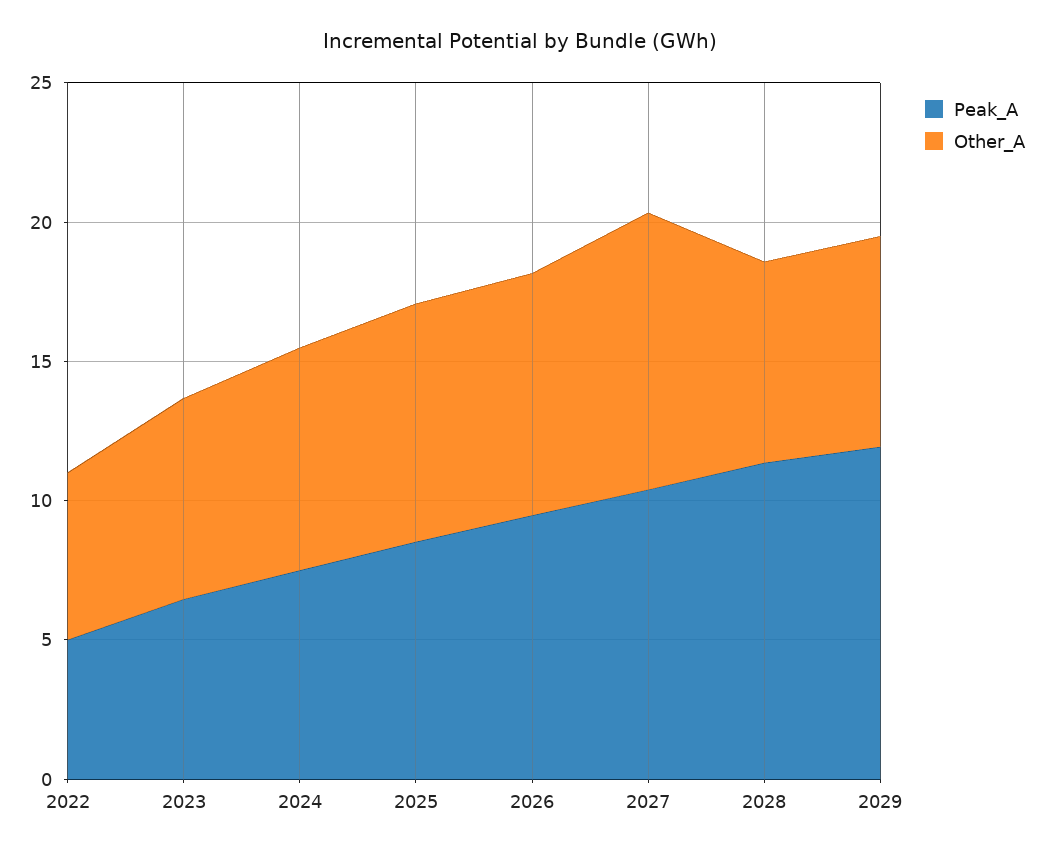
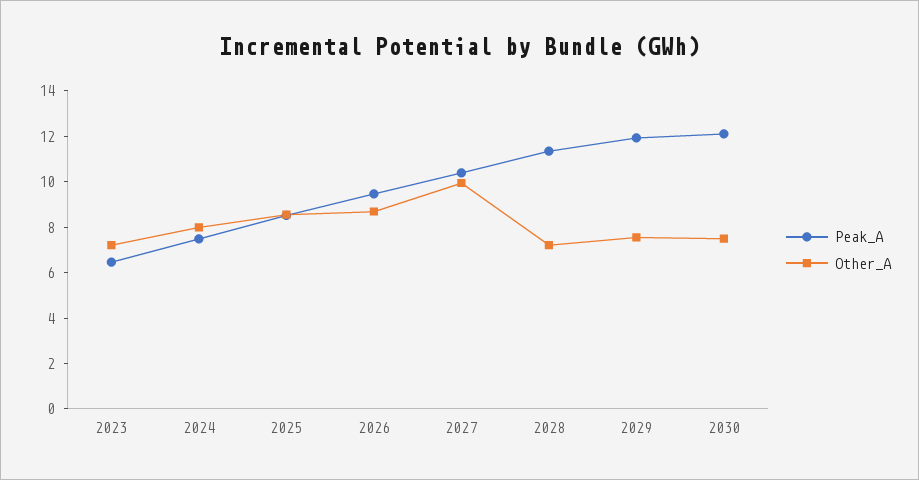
Peak_A, 2022: 5 -> none
Other_A, 2022: 6 -> none
Peak_A, 2030: none -> 12
Other_A, 2030: none -> 7.5

